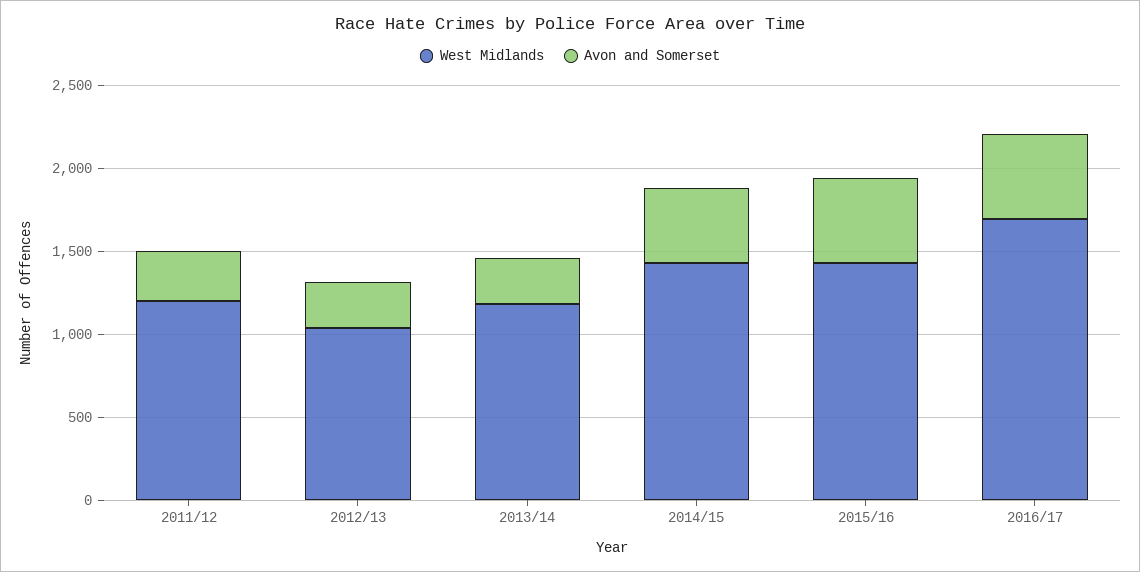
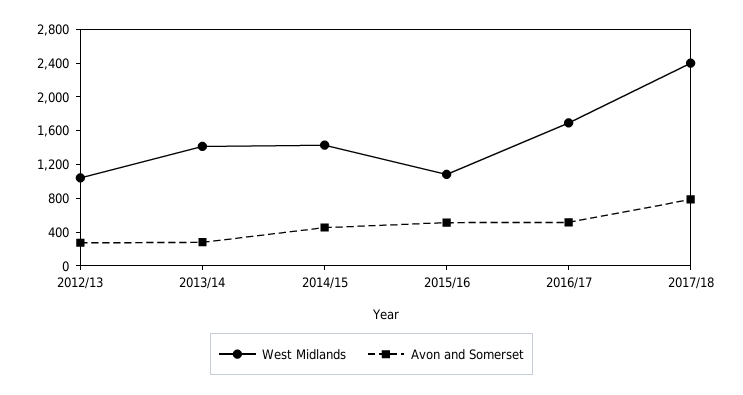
West Midlands, 2011/12: 1200 -> none
Avon and Somerset, 2011/12: 300 -> none
West Midlands, 2013/14: 1200 -> 1400
West Midlands, 2015/16: 1400 -> 1100
West Midlands, 2017/18: none -> 2400
Avon and Somerset, 2017/18: none -> 800

